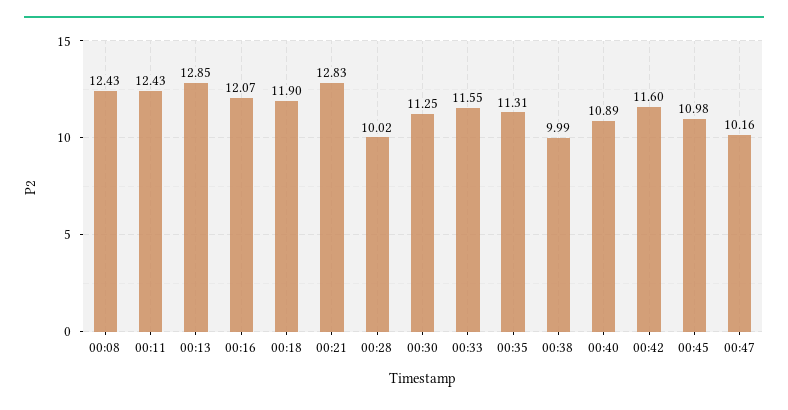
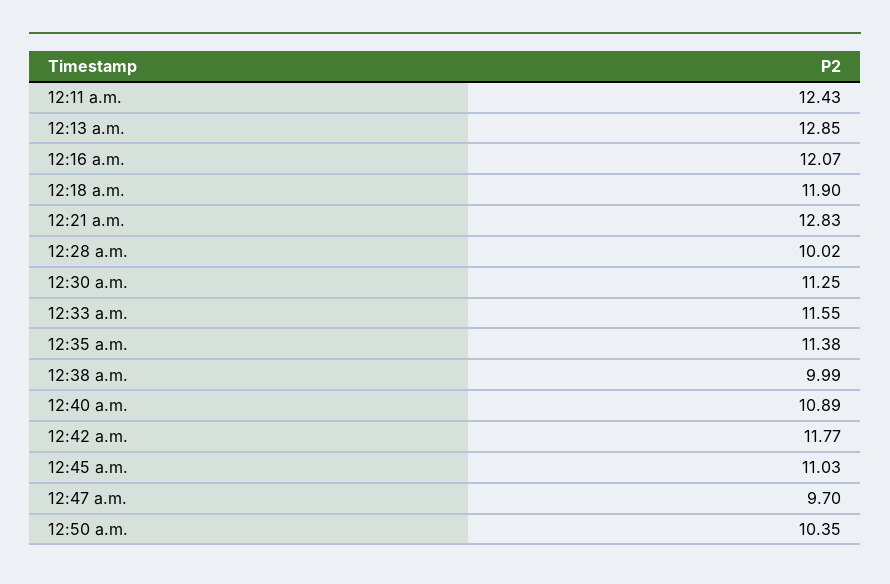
00:08: 12.43 -> none
00:35: 11.31 -> 11.38
00:42: 11.6 -> 11.77
00:45: 10.98 -> 11.03
00:47: 10.16 -> 9.7
12:50 a.m.: none -> 10.35

